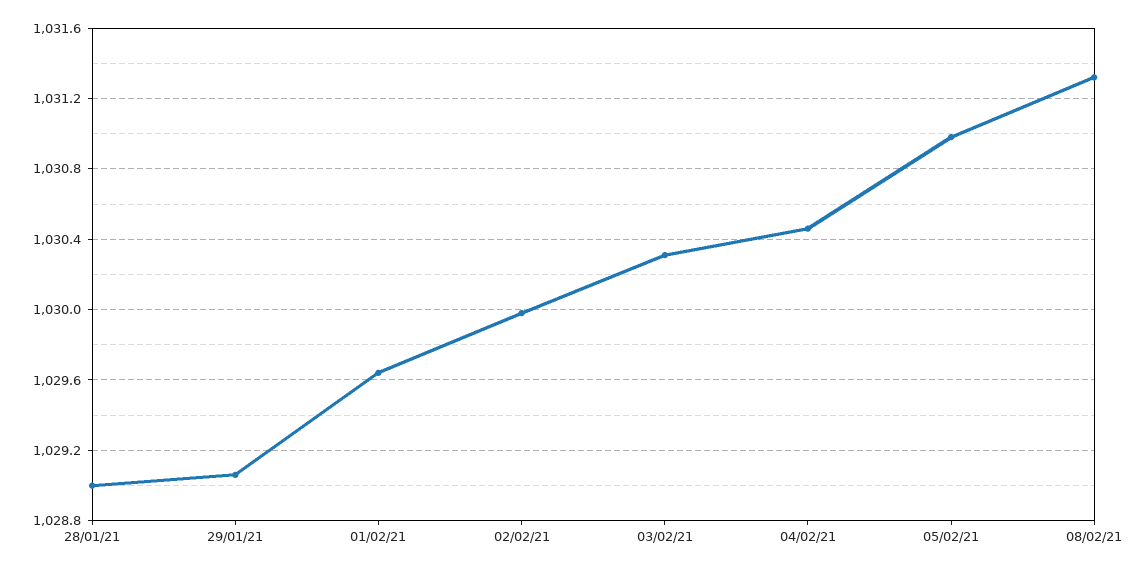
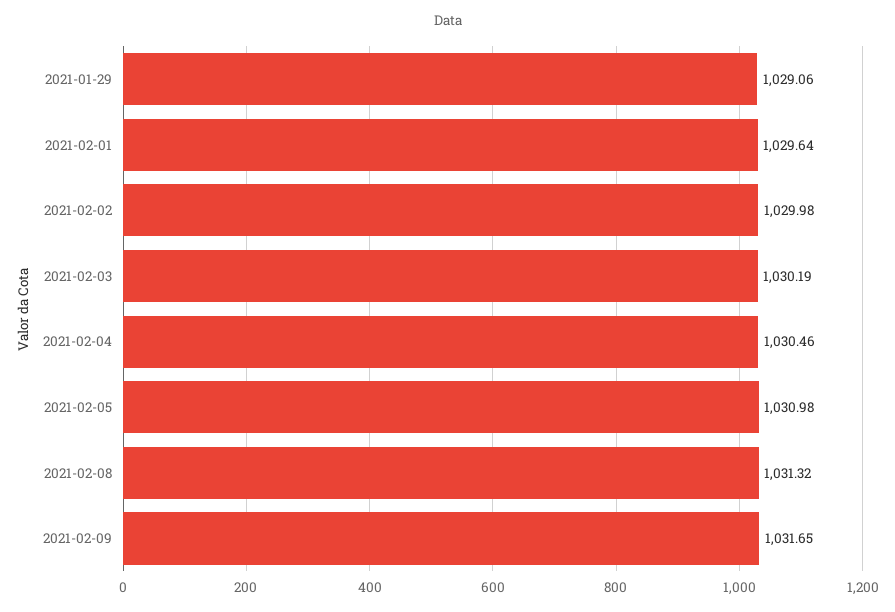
28/01/21: 1029 -> none
03/02/21: 1030.3 -> 1030.19
2021-02-09: none -> 1031.65

